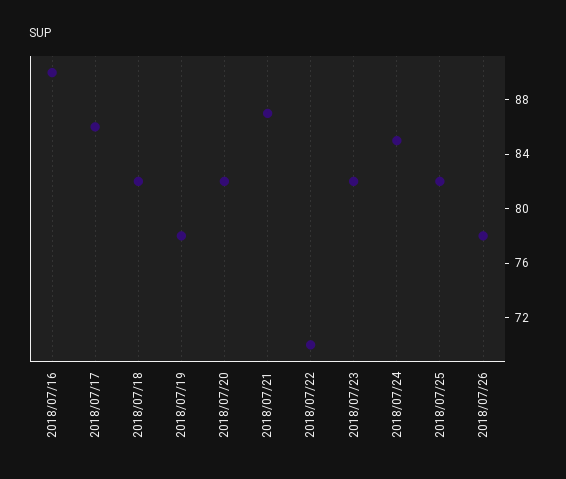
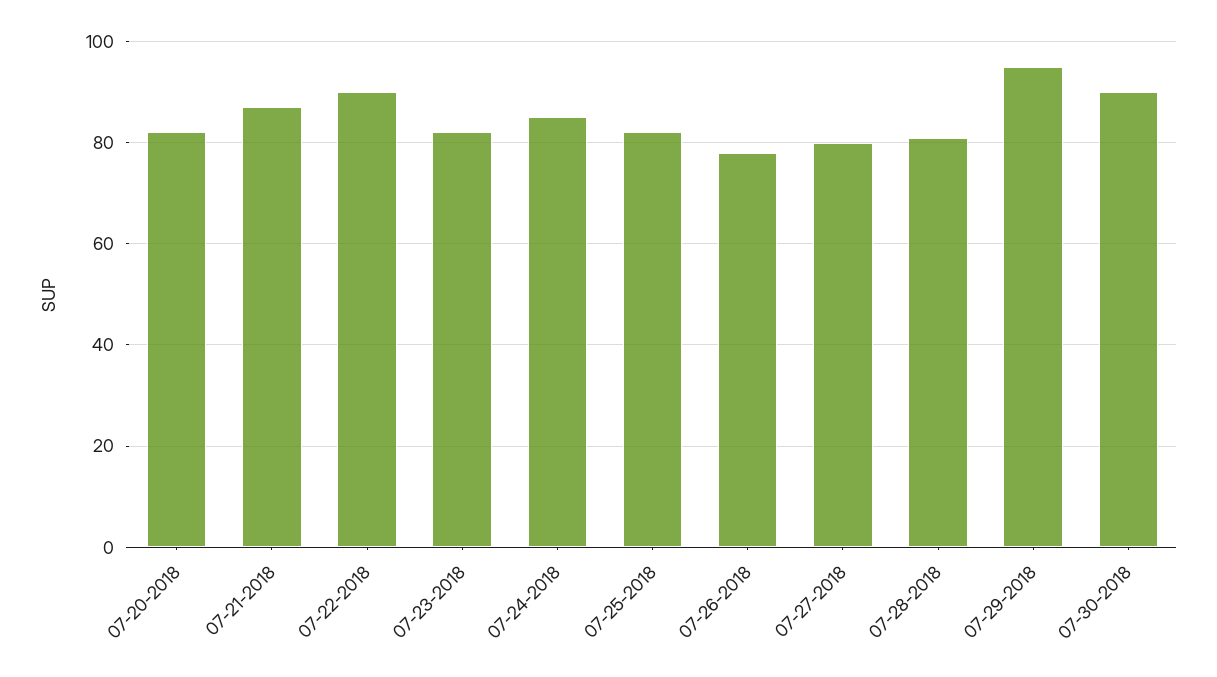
2018/07/16: 90 -> none
2018/07/17: 86 -> none
2018/07/18: 82 -> none
2018/07/19: 78 -> none
2018/07/22: 70 -> 90
07-27-2018: none -> 80
07-28-2018: none -> 80
07-29-2018: none -> 95
07-30-2018: none -> 90

